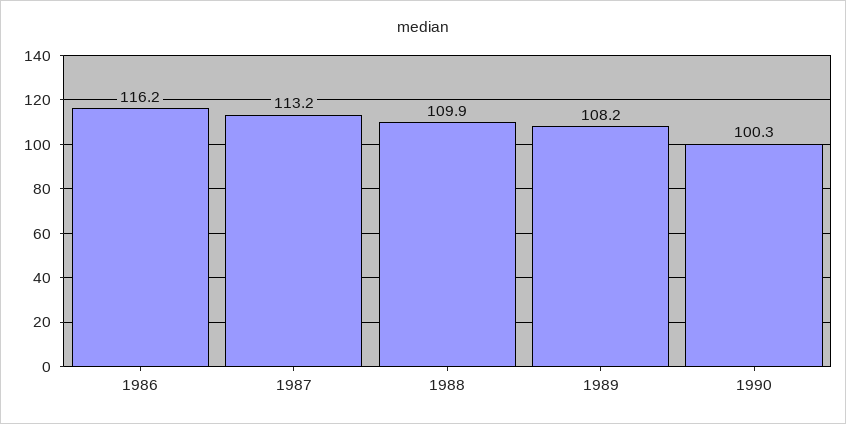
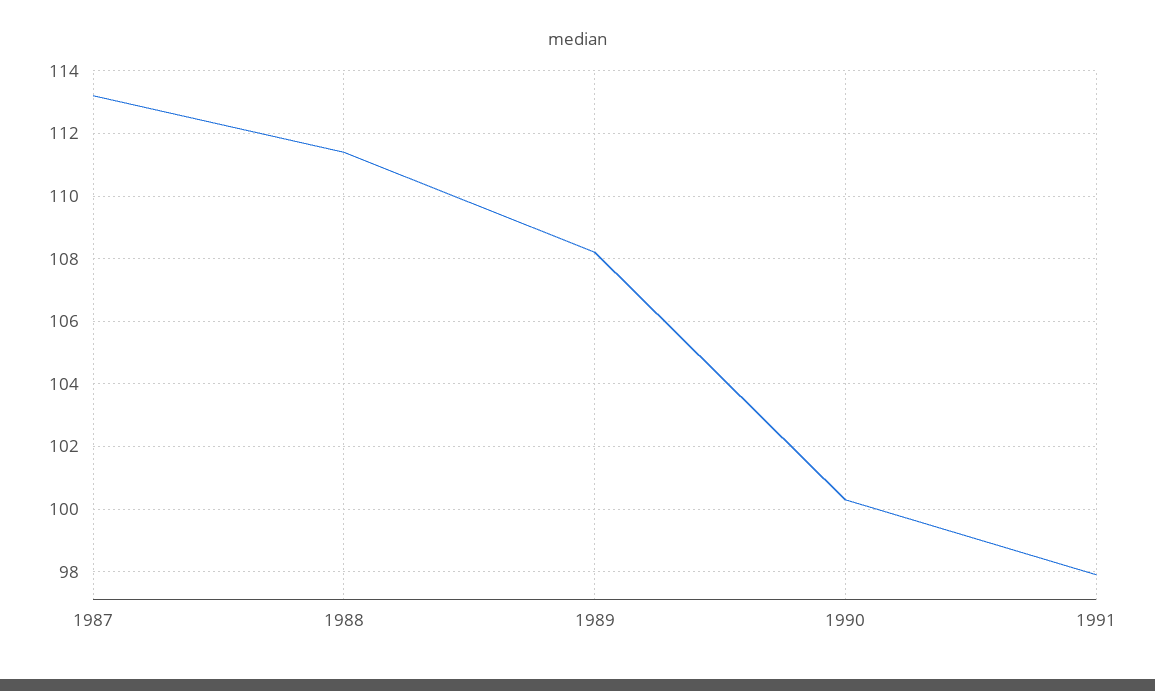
1986: 116.2 -> none
1988: 109.9 -> 111.5
1991: none -> 98

